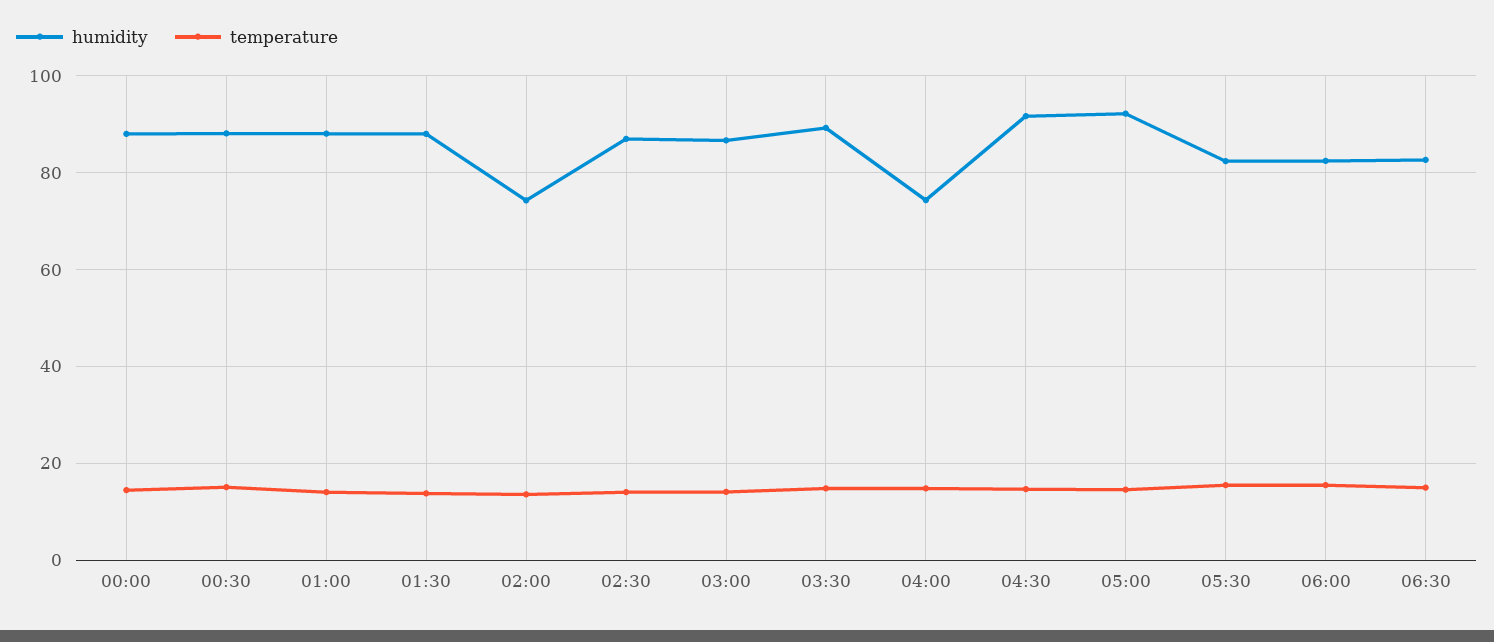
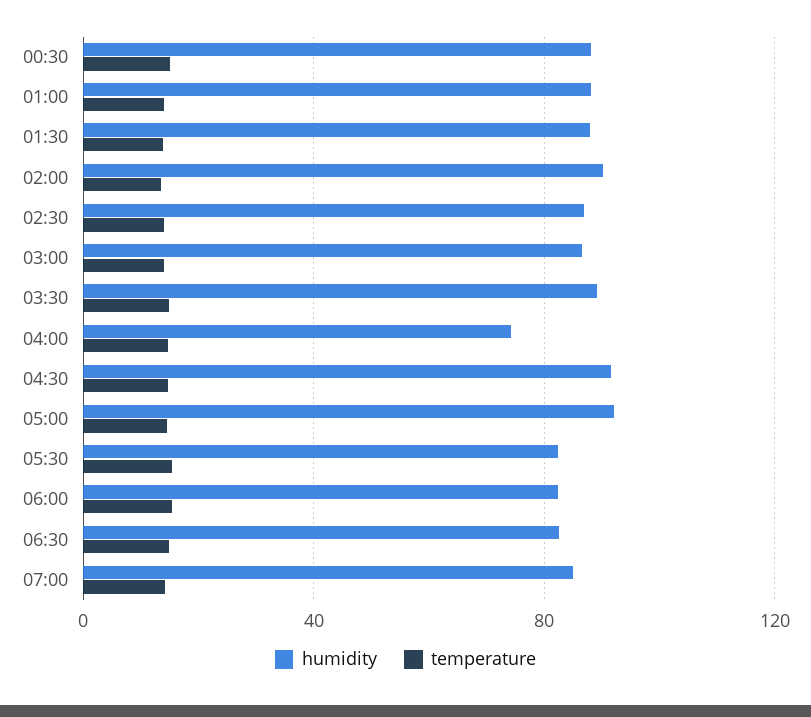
humidity, 00:00: 88 -> none
temperature, 00:00: 14 -> none
humidity, 02:00: 74 -> 90
humidity, 07:00: none -> 85
temperature, 07:00: none -> 15

